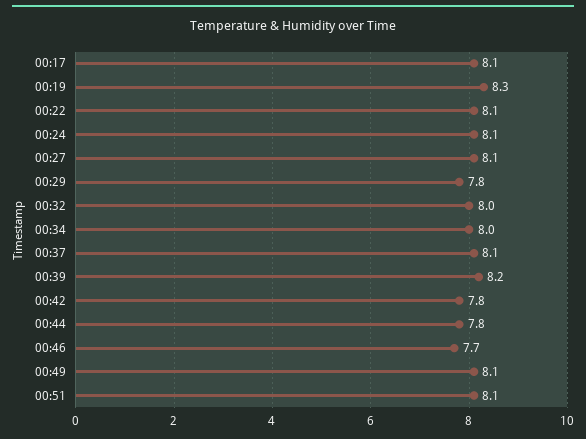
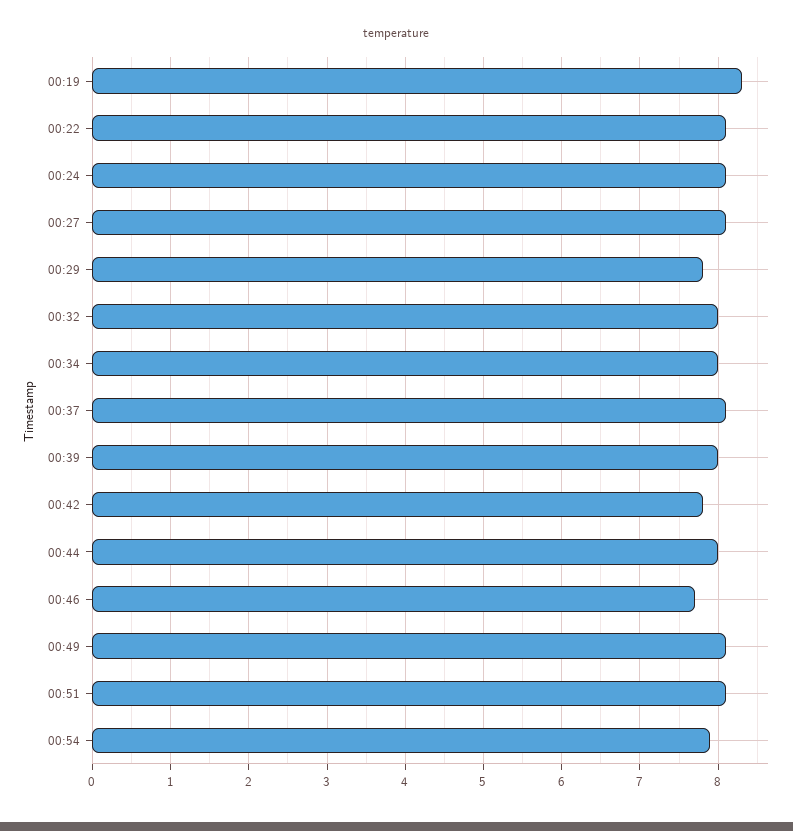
00:17: 8.1 -> none
00:39: 8.2 -> 8
00:44: 7.8 -> 8
00:54: none -> 7.9

